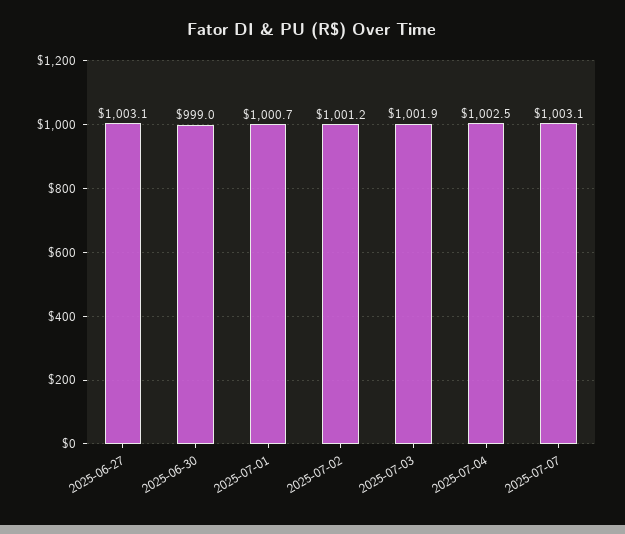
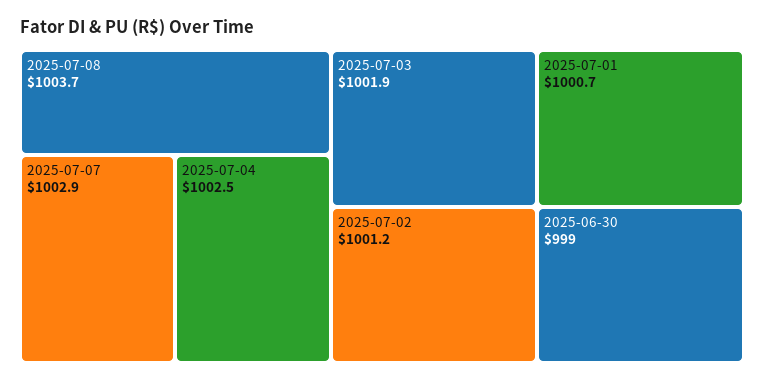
2025-06-27: 1003.1 -> none
2025-07-07: 1003.1 -> 1002.9
2025-07-08: none -> 1003.7

